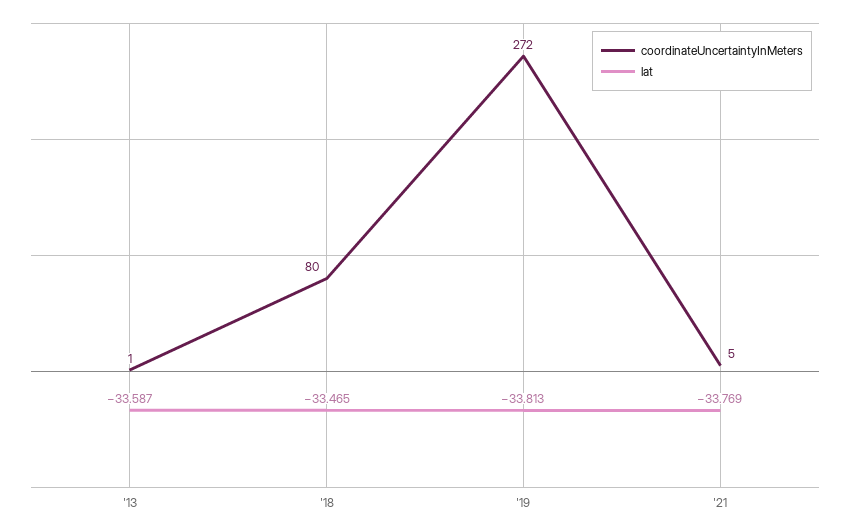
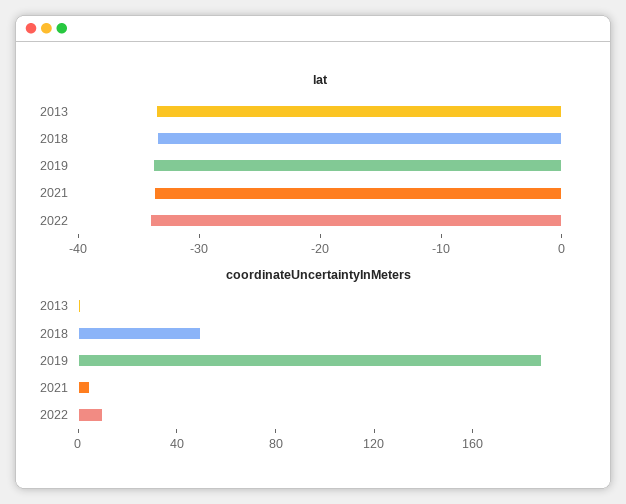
coordinateUncertaintyInMeters, '18: 80 -> 50
coordinateUncertaintyInMeters, '19: 272 -> 190
lat, 2022: none -> -34
coordinateUncertaintyInMeters, 2022: none -> 10

